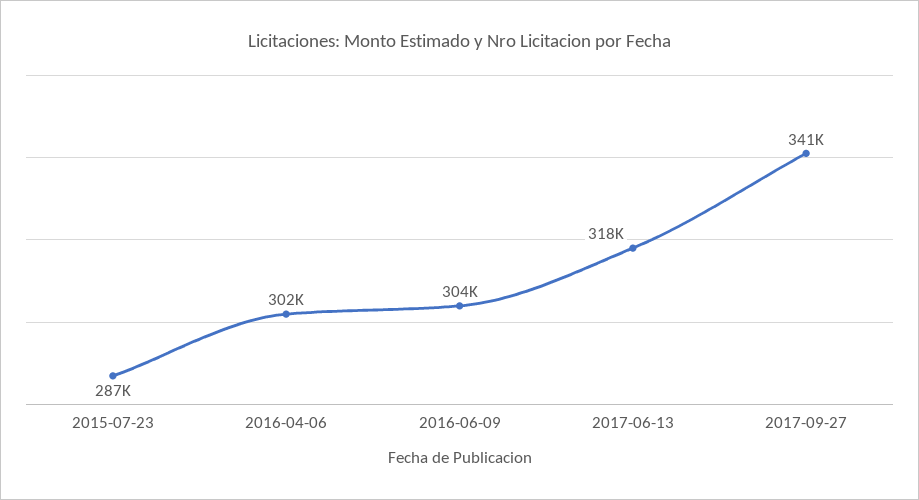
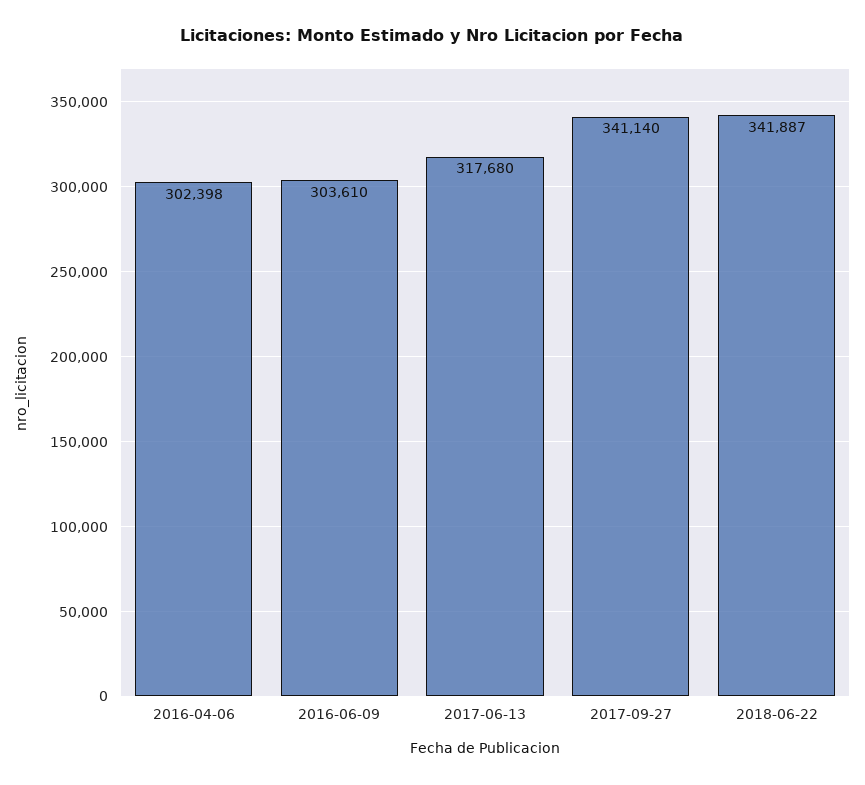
2015-07-23: 287000 -> none
2018-06-22: none -> 341887

